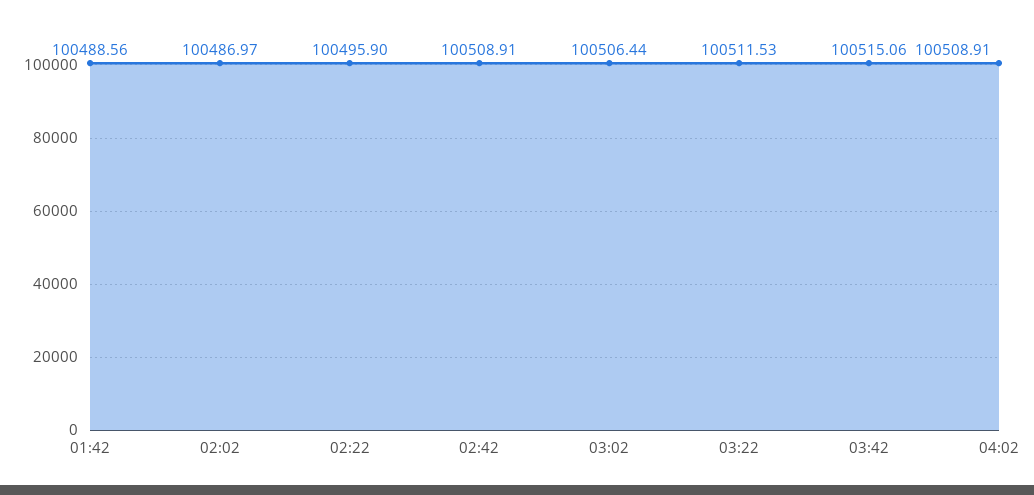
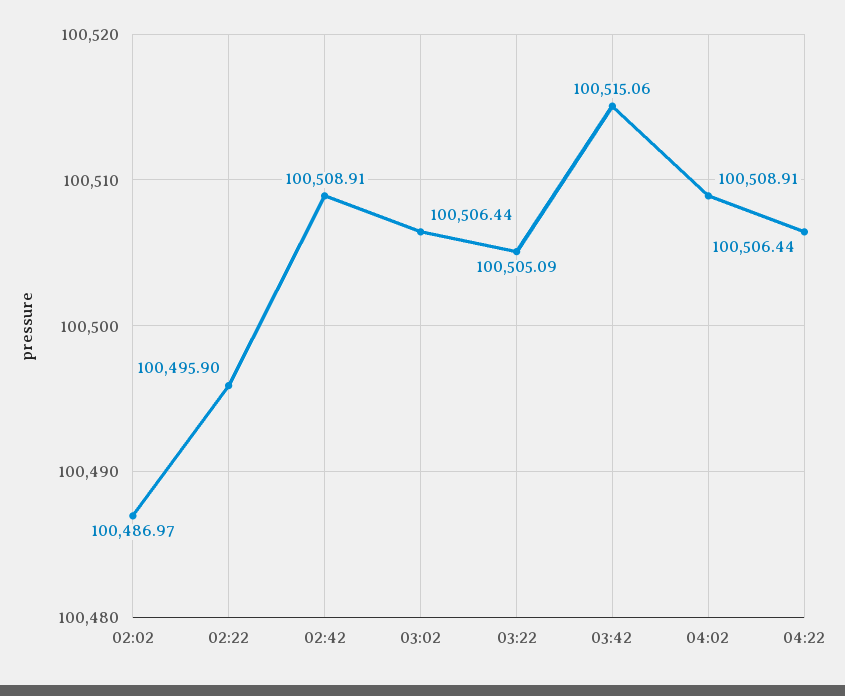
01:42: 100488.56 -> none
03:22: 100511.53 -> 100505.09
04:22: none -> 100506.44

